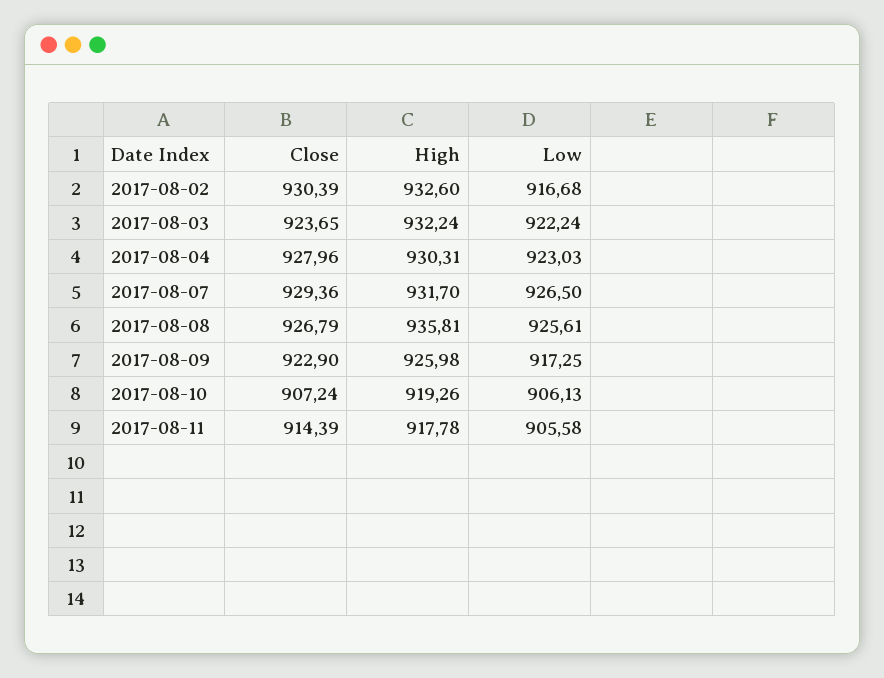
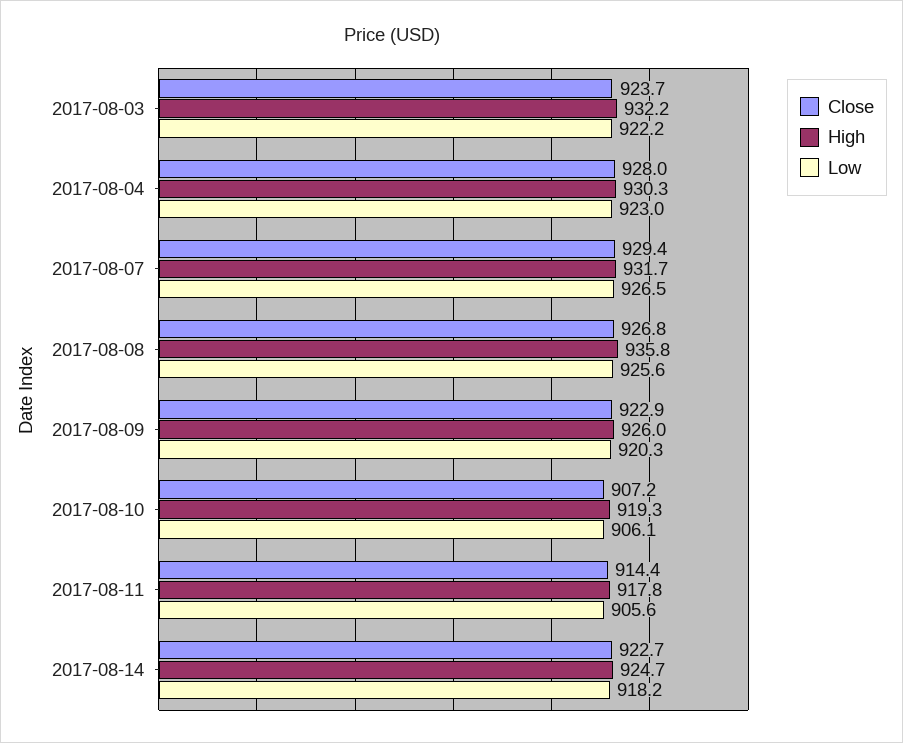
Close, 2017-08-02: 930.39 -> none
High, 2017-08-02: 932.6 -> none
Low, 2017-08-02: 916.68 -> none
Low, 2017-08-09: 917.25 -> 920.3
Close, 2017-08-14: none -> 922.7
High, 2017-08-14: none -> 924.7
Low, 2017-08-14: none -> 918.2

